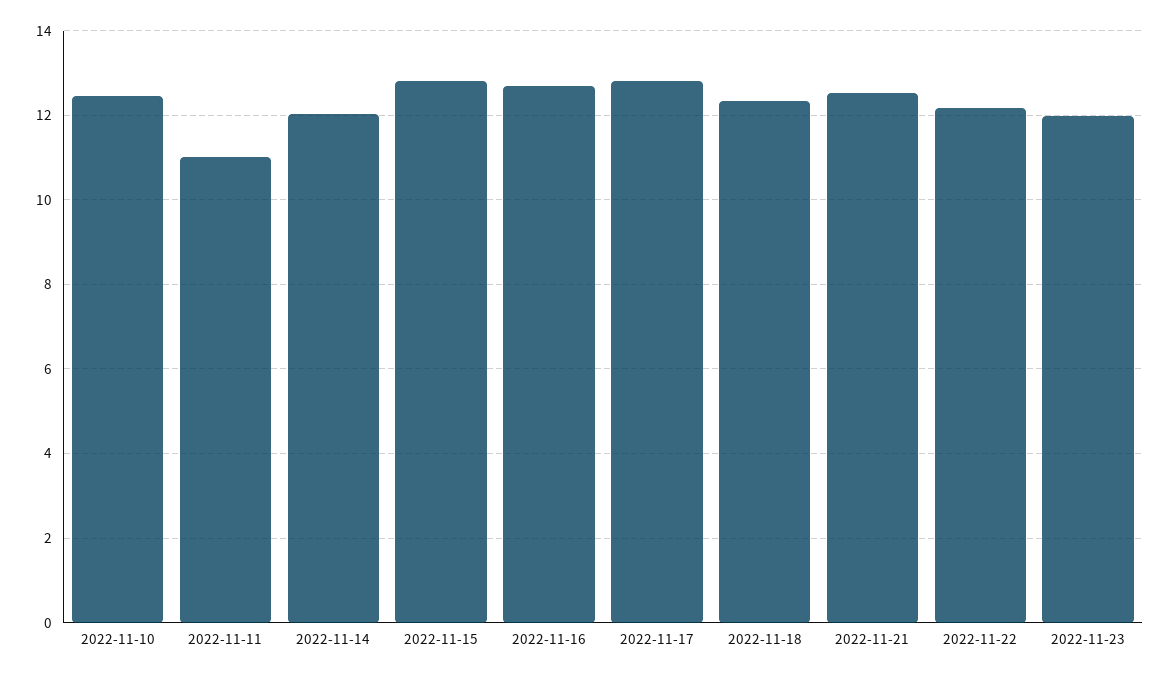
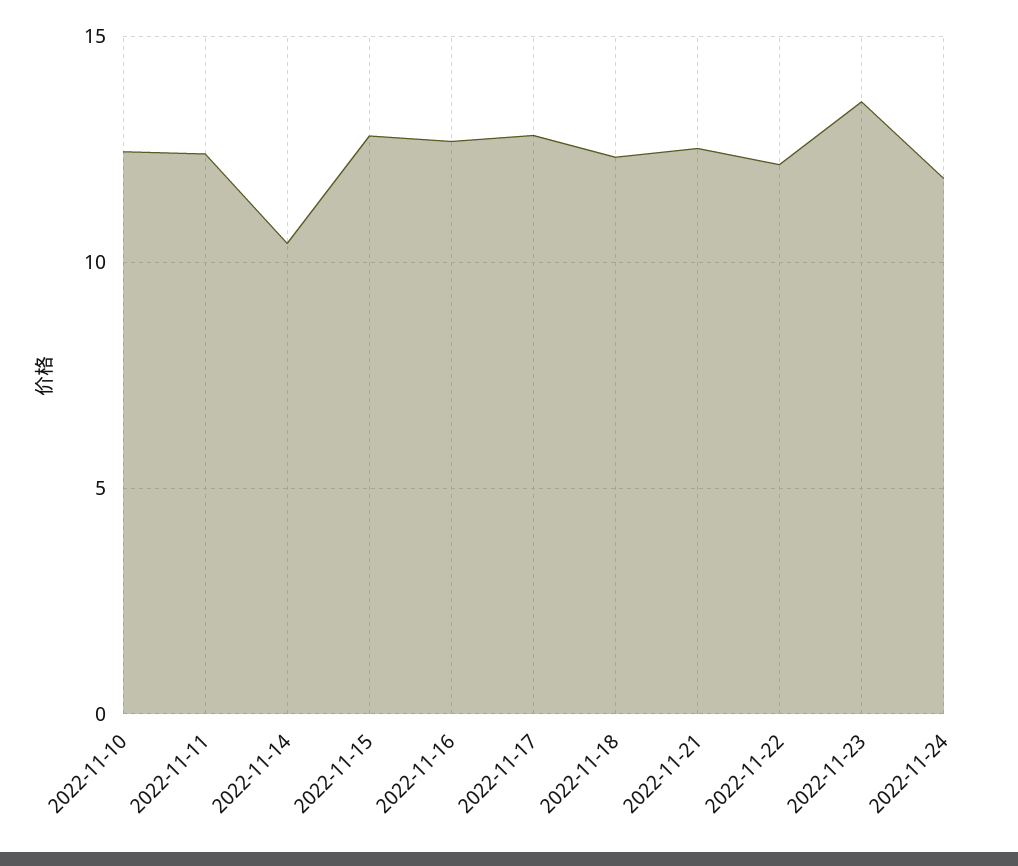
2022-11-11: 11 -> 12.5
2022-11-14: 12 -> 10.5
2022-11-23: 12 -> 13.5
2022-11-24: none -> 12

